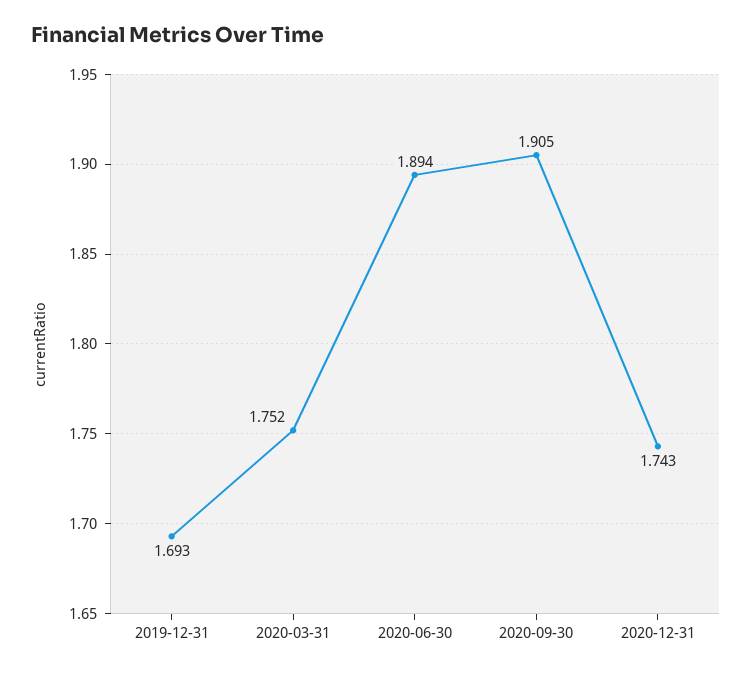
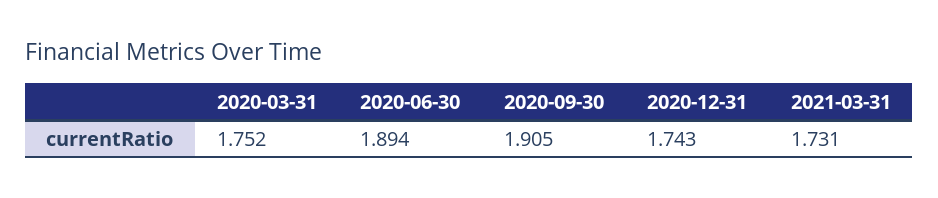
2019-12-31: 1.693 -> none
2021-03-31: none -> 1.731

